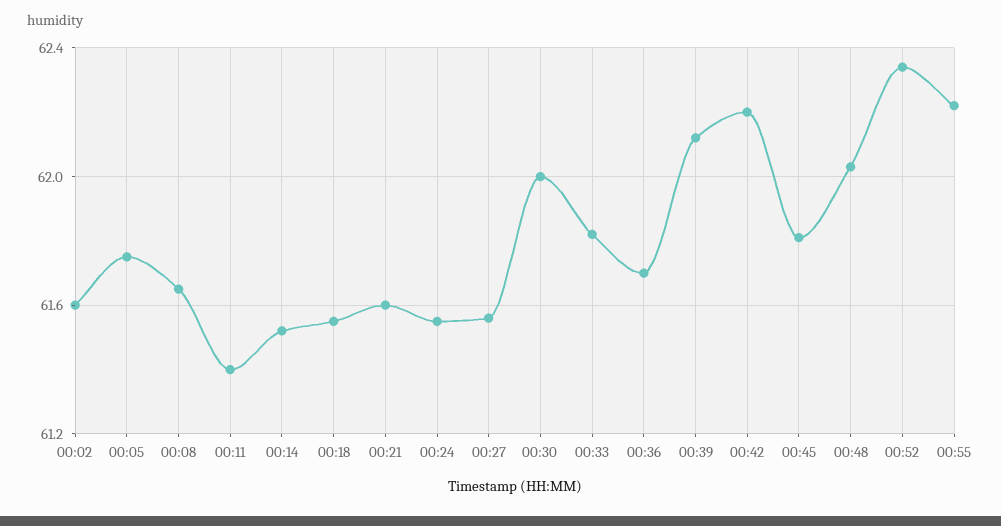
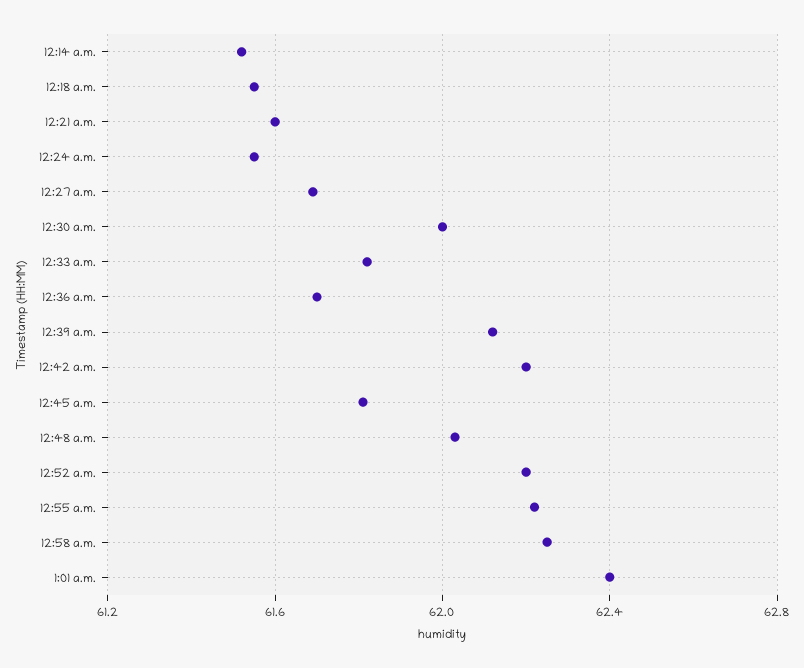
00:02: 61.6 -> none
00:05: 61.75 -> none
00:08: 61.65 -> none
00:11: 61.4 -> none
00:27: 61.55 -> 61.7
00:52: 62.35 -> 62.2
12:58 a.m.: none -> 62.25
1:01 a.m.: none -> 62.4

